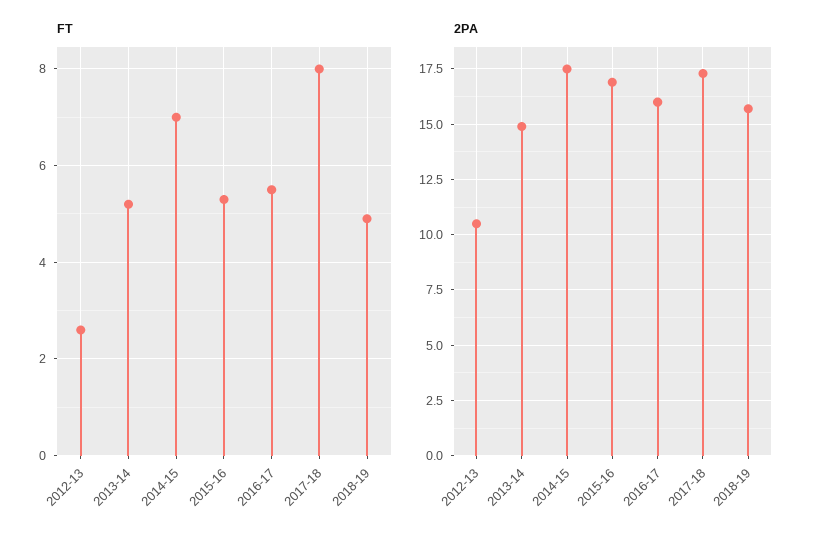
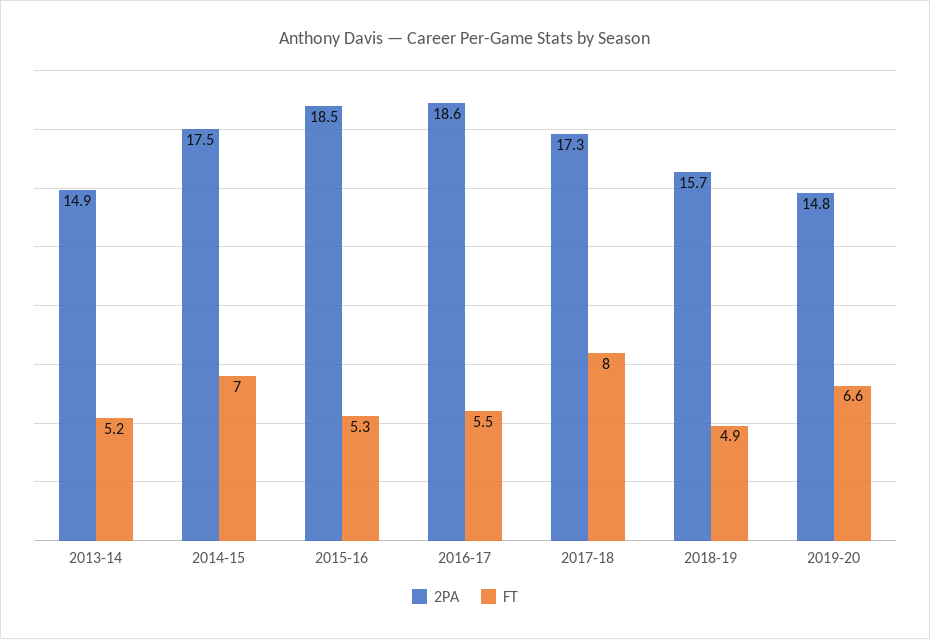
FT, 2012-13: 2.5 -> none
2PA, 2012-13: 10.5 -> none
2PA, 2015-16: 17 -> 18.5
2PA, 2016-17: 16 -> 18.6
2PA, 2019-20: none -> 14.8
FT, 2019-20: none -> 6.6

